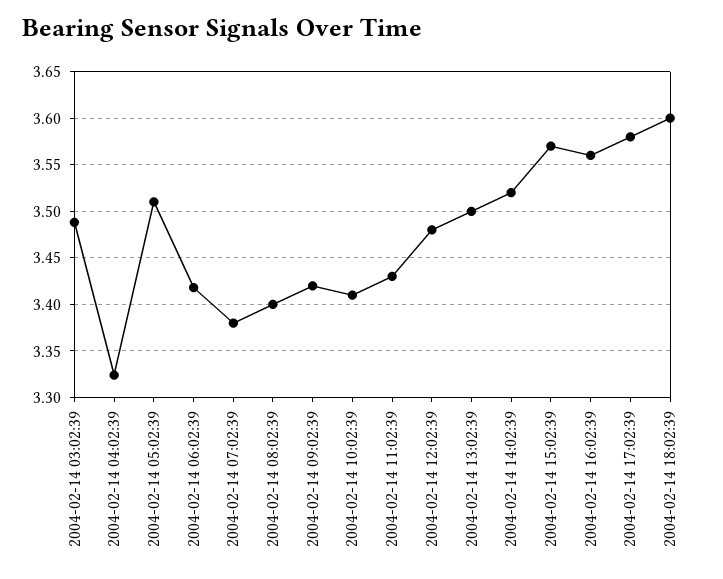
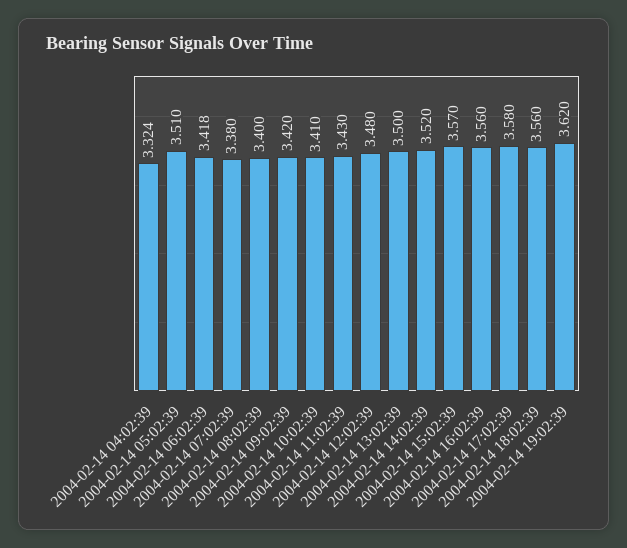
2004-02-14 03:02:39: 3.49 -> none
2004-02-14 18:02:39: 3.6 -> 3.56
2004-02-14 19:02:39: none -> 3.62

